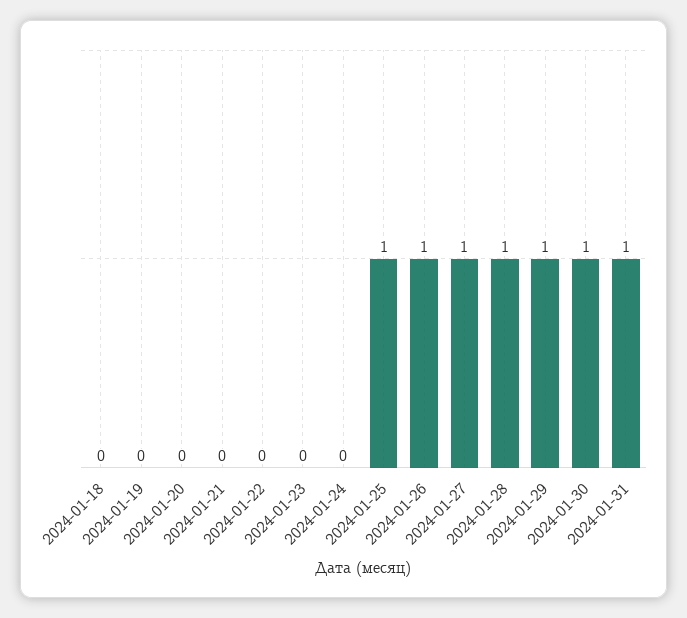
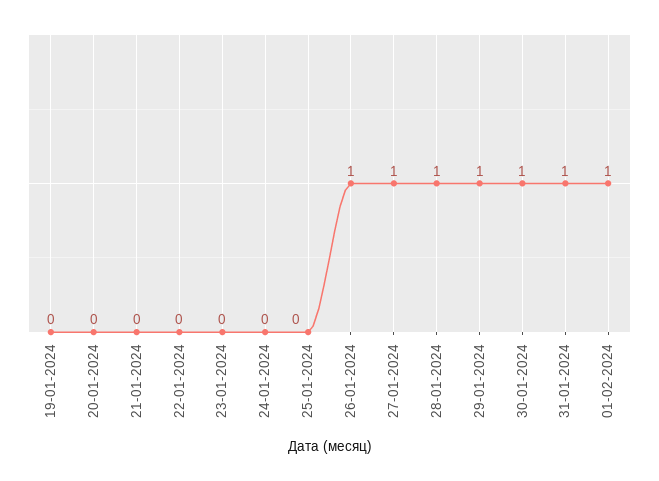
2024-01-18: 0 -> none
2024-01-25: 1 -> 0
01-02-2024: none -> 1

